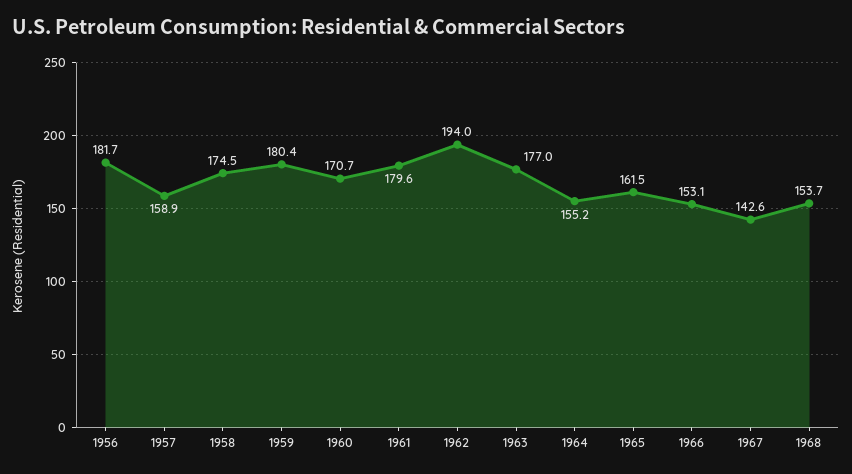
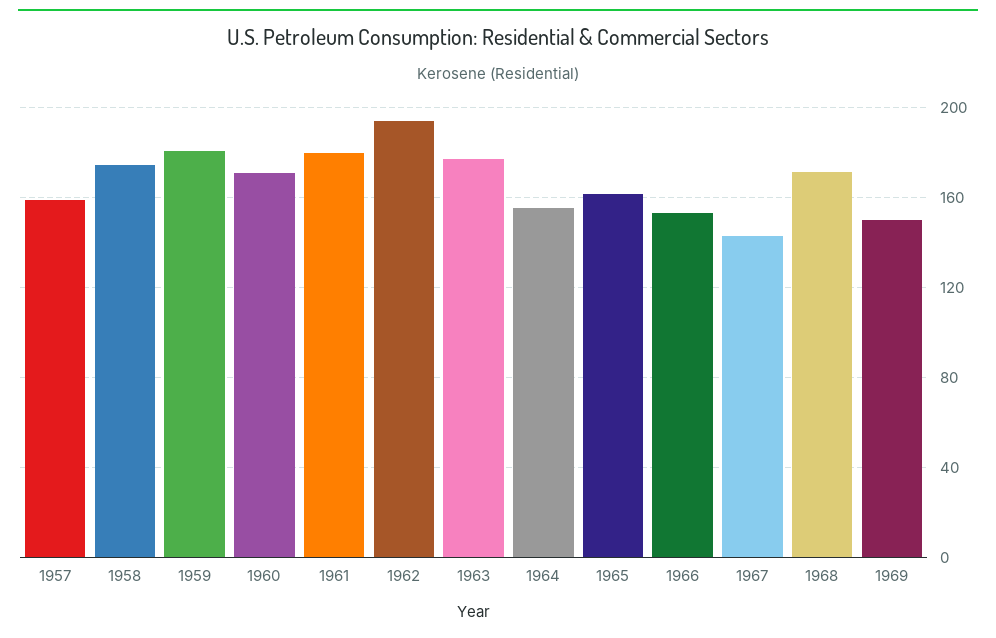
1956: 181.7 -> none
1968: 153.7 -> 170
1969: none -> 150

